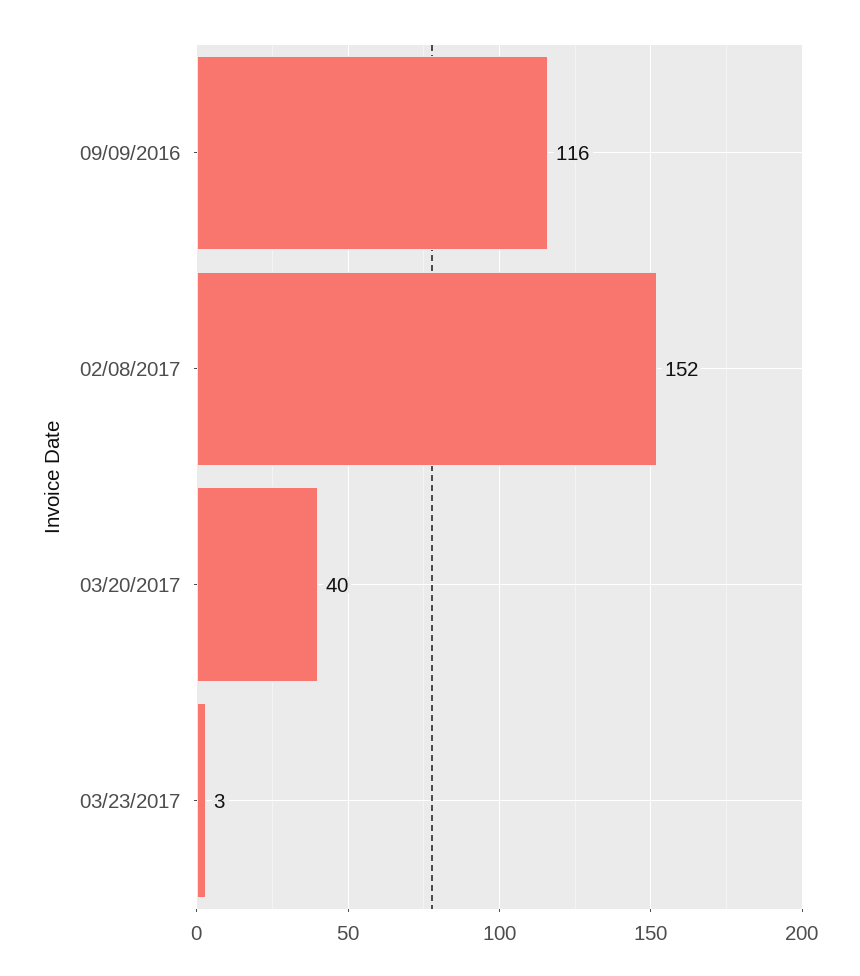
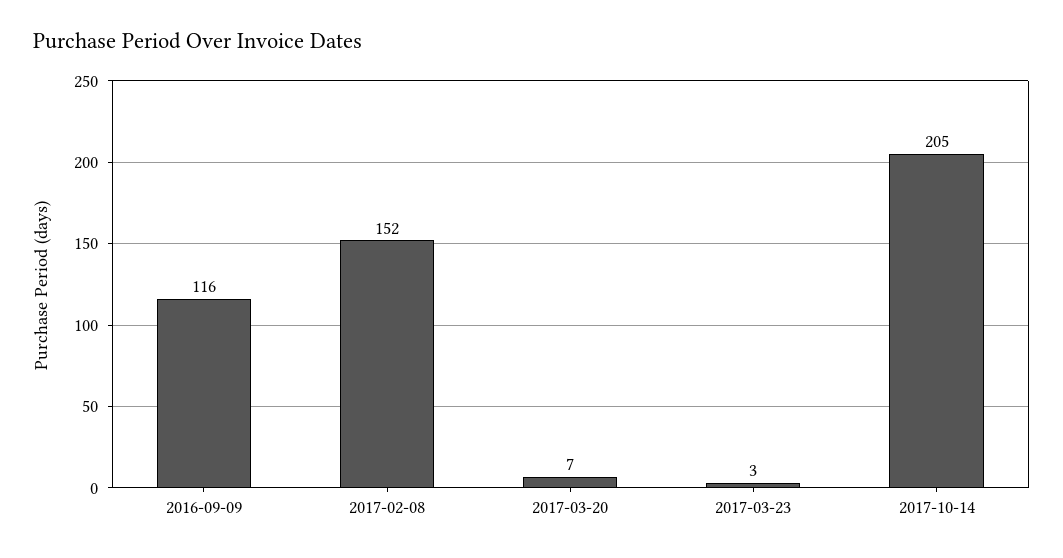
03/20/2017: 40 -> 7
2017-10-14: none -> 205

